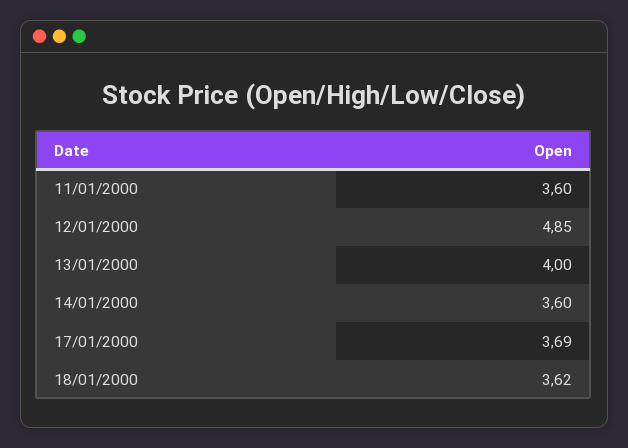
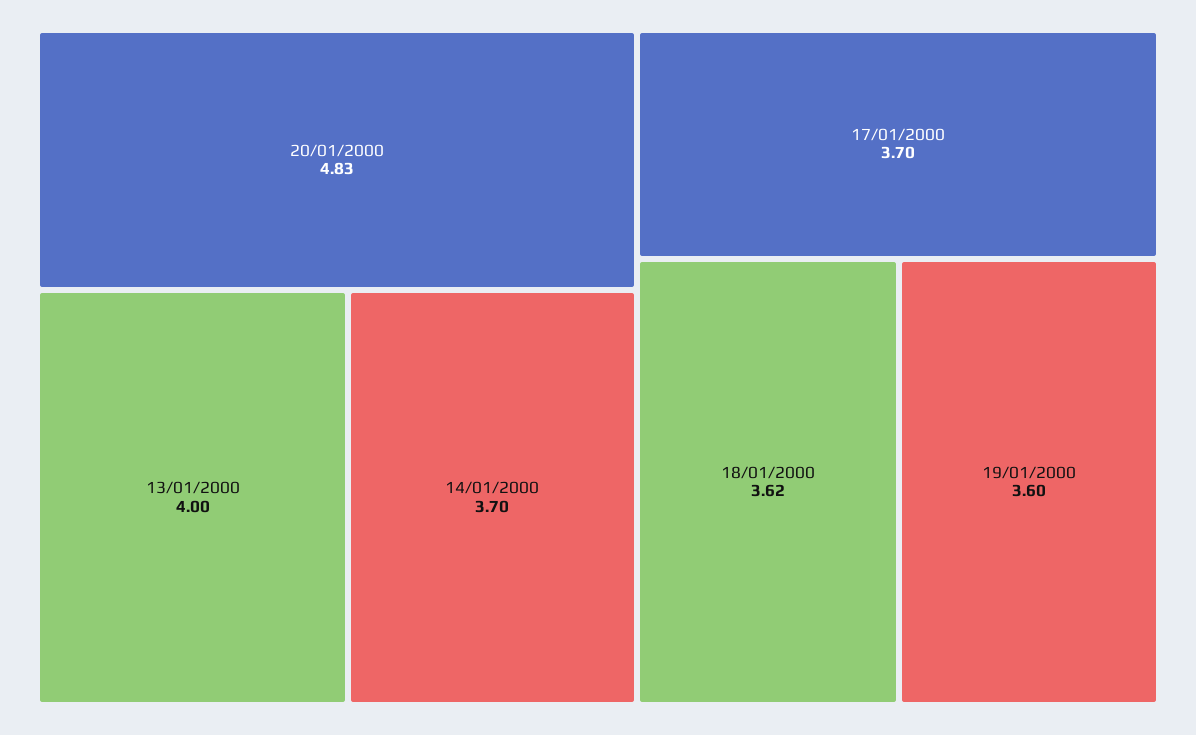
11/01/2000: 3.6 -> none
12/01/2000: 4.85 -> none
14/01/2000: 3.6 -> 3.7
17/01/2000: 3.69 -> 3.7
20/01/2000: none -> 4.83
19/01/2000: none -> 3.6

